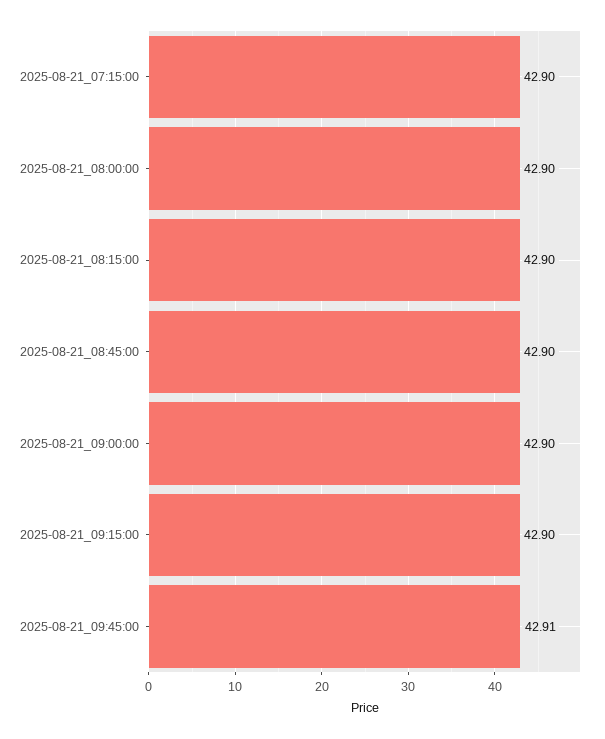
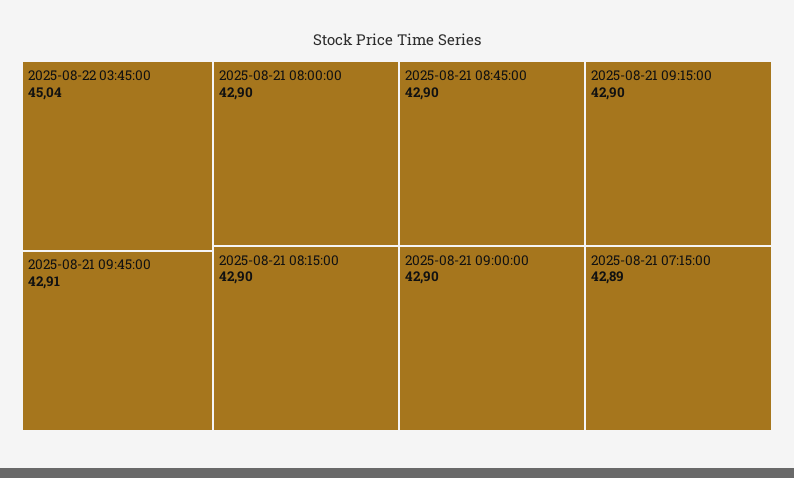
2025-08-21_07:15:00: 42.9 -> 42.89
2025-08-22 03:45:00: none -> 45.04

